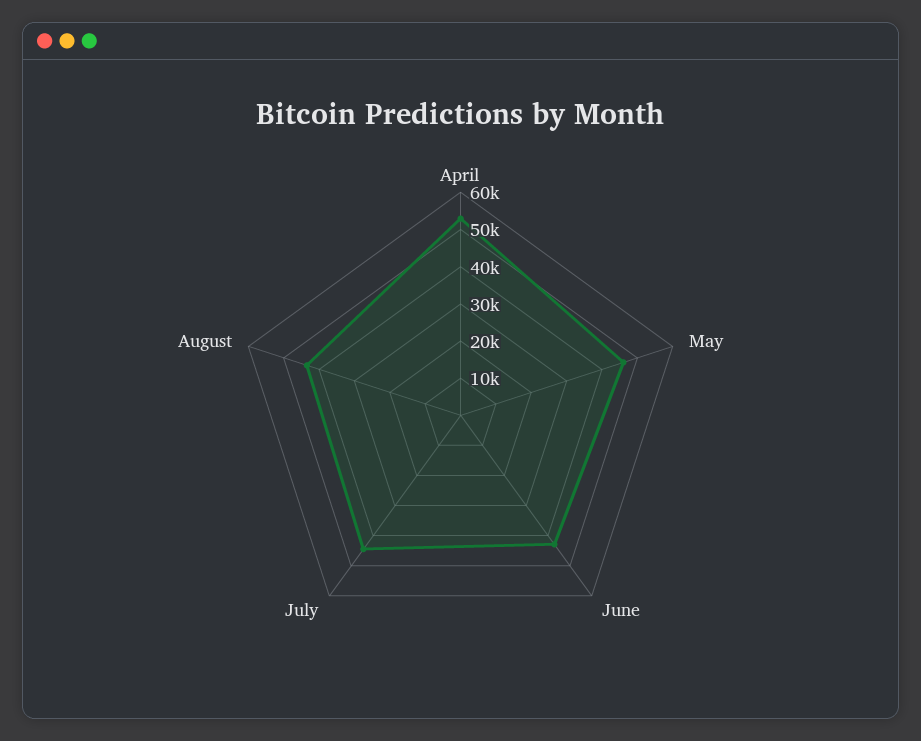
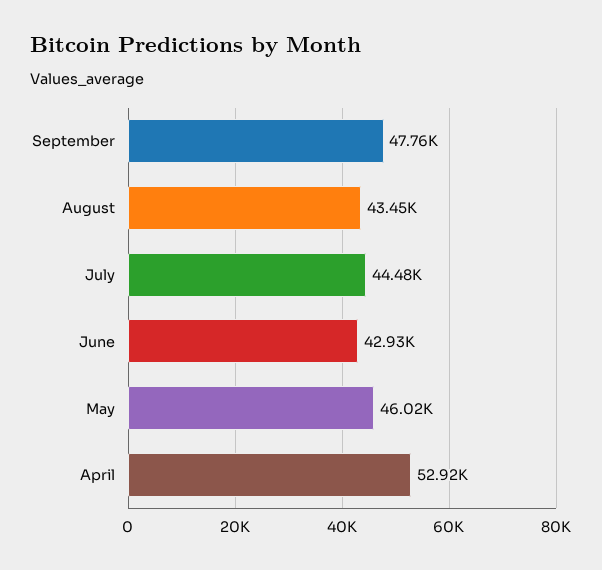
September: none -> 47760

